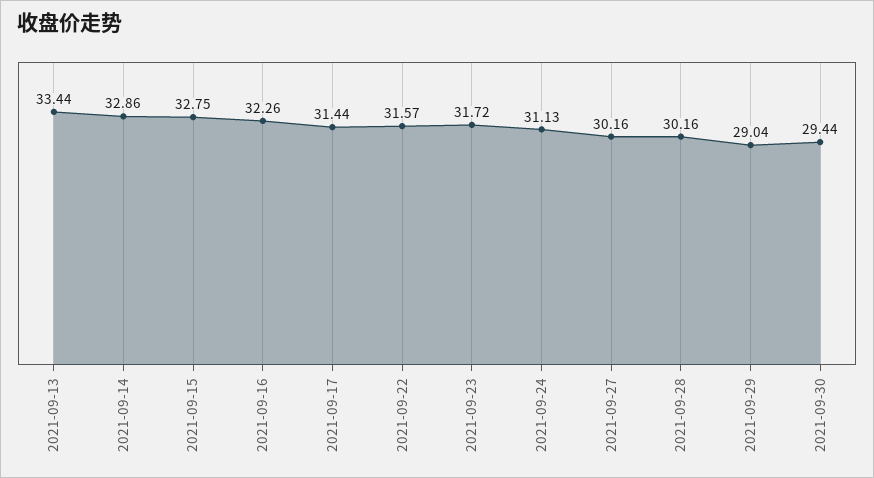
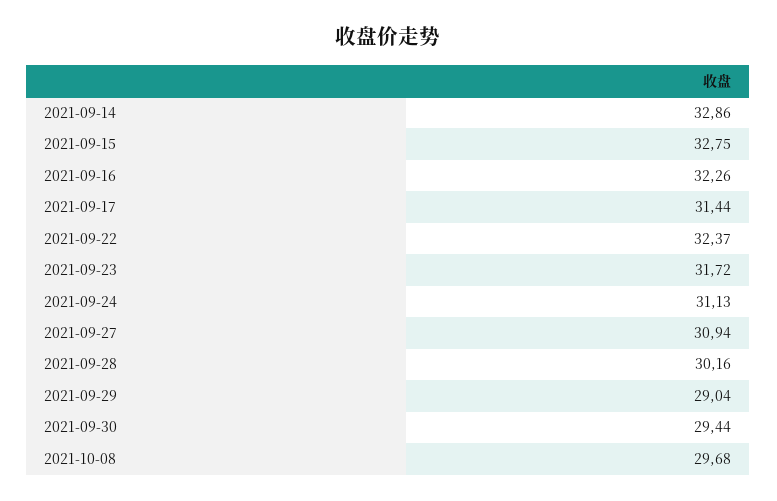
2021-09-13: 33.44 -> none
2021-09-22: 31.57 -> 32.37
2021-09-27: 30.16 -> 30.94
2021-10-08: none -> 29.68

